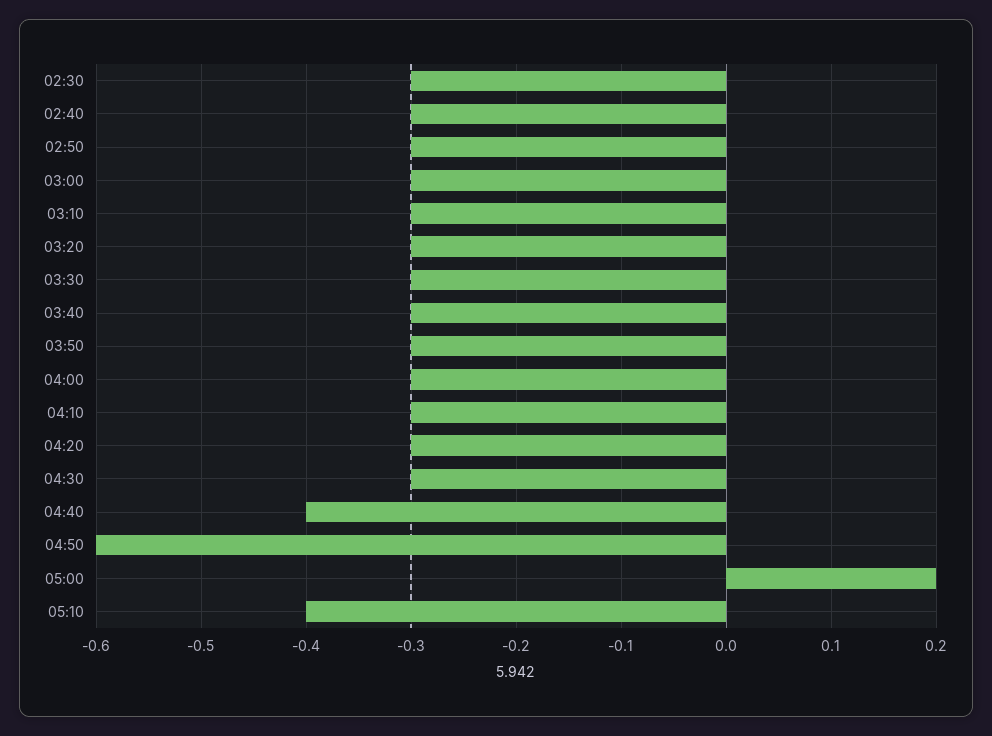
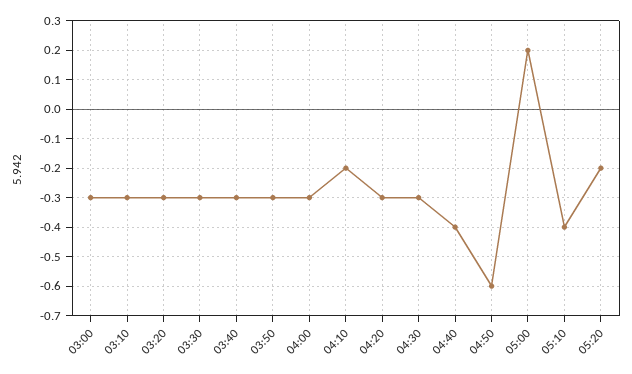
02:30: -0.3 -> none
02:40: -0.3 -> none
02:50: -0.3 -> none
04:10: -0.3 -> -0.2
05:20: none -> -0.2

